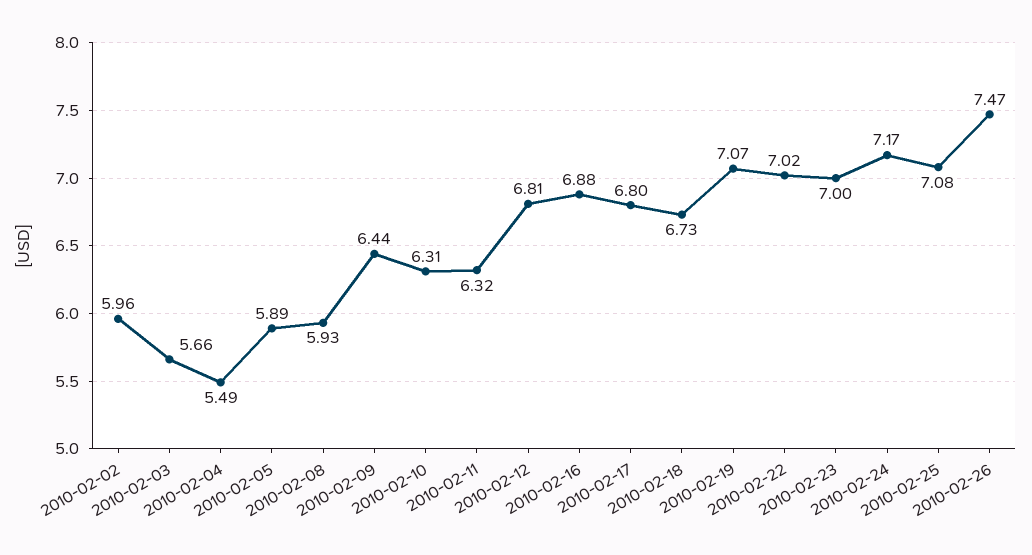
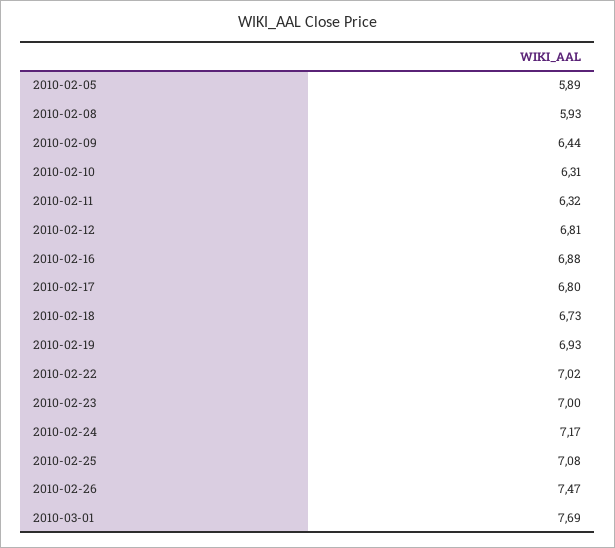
2010-02-02: 5.96 -> none
2010-02-03: 5.66 -> none
2010-02-04: 5.49 -> none
2010-02-19: 7.07 -> 6.93
2010-03-01: none -> 7.69

